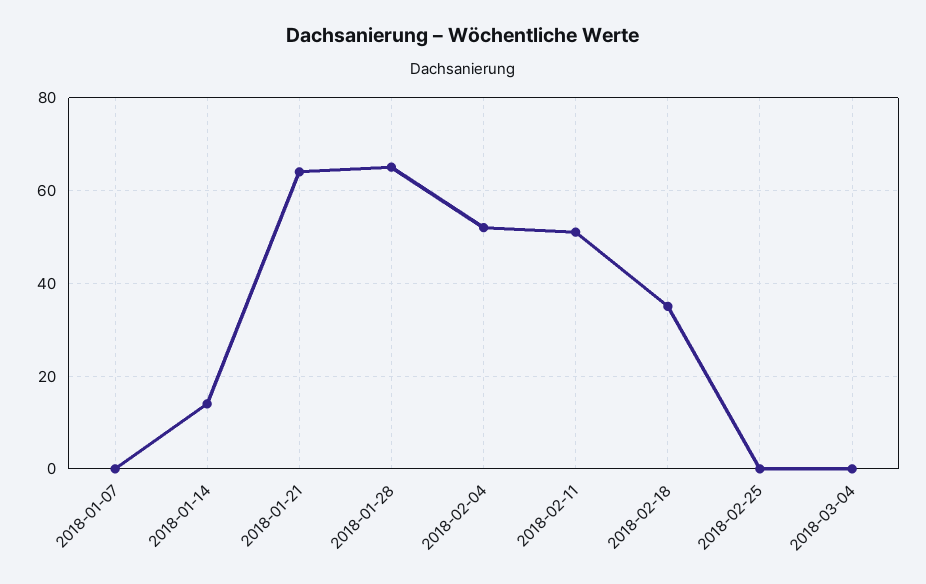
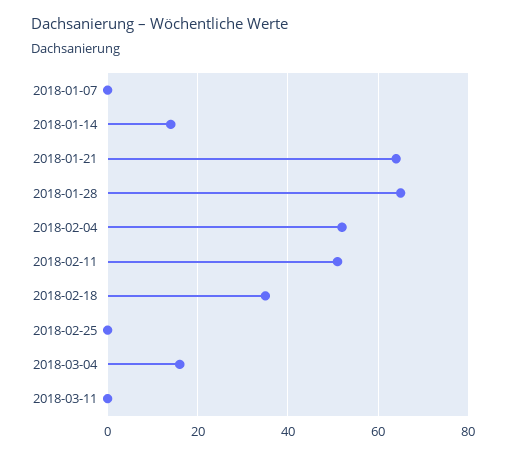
2018-03-04: 0 -> 15
2018-03-11: none -> 0

